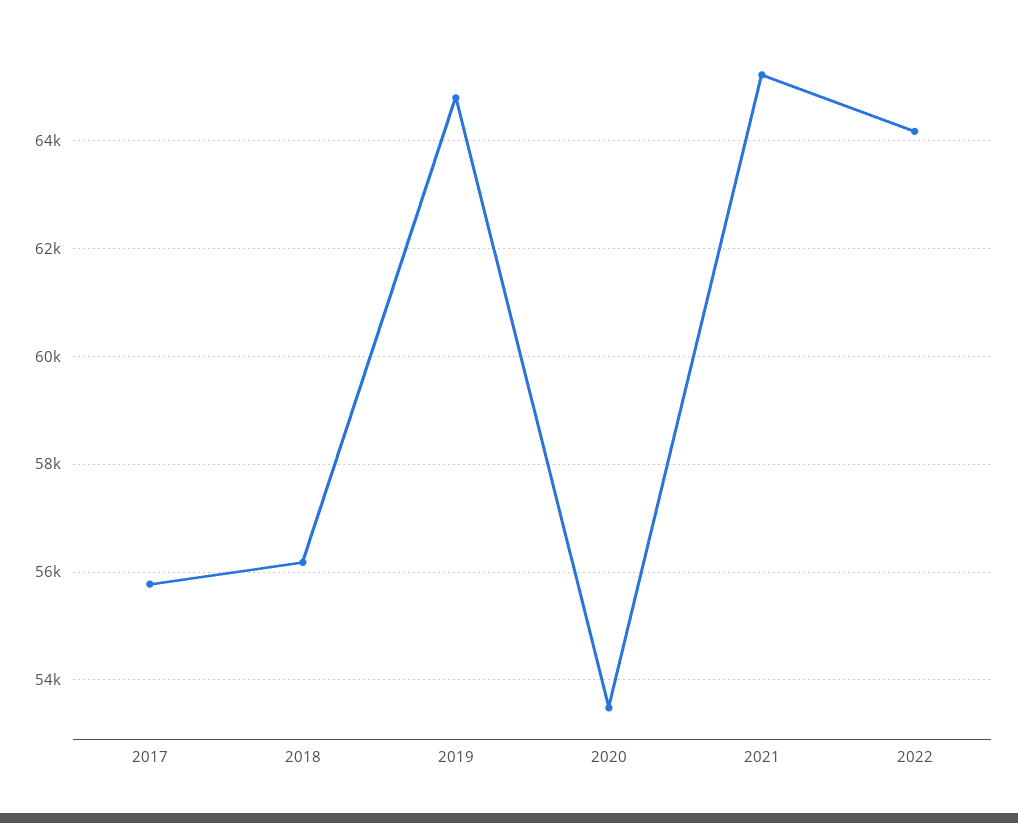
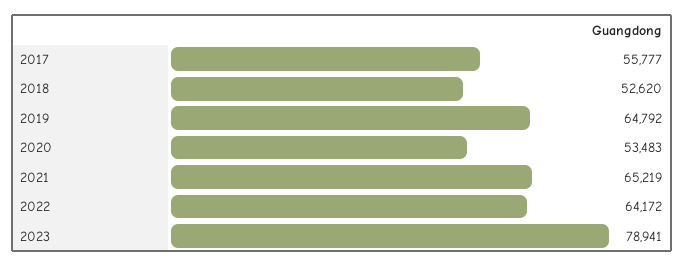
2018: 56200 -> 52620
2023: none -> 78941

